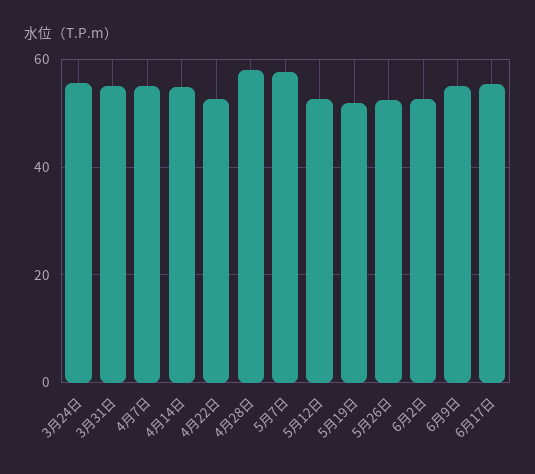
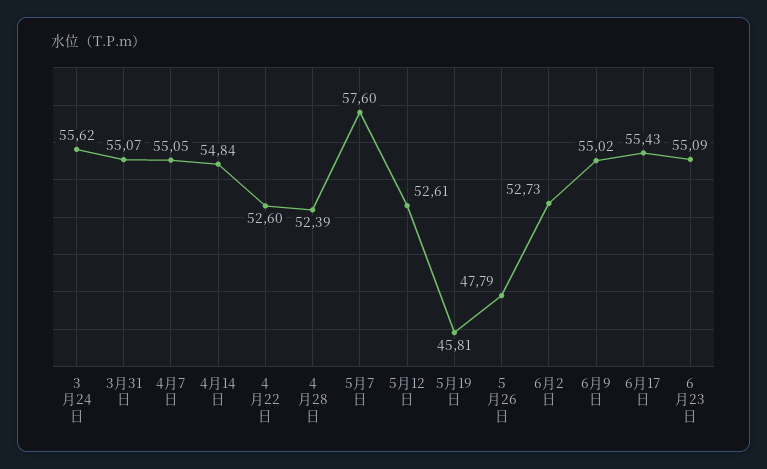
4月28日: 58 -> 52.39
5月19日: 52 -> 45.81
5月26日: 52 -> 47.79
6月23日: none -> 55.09

